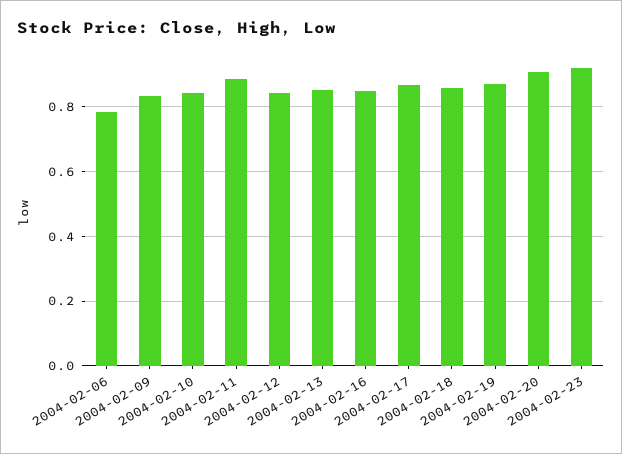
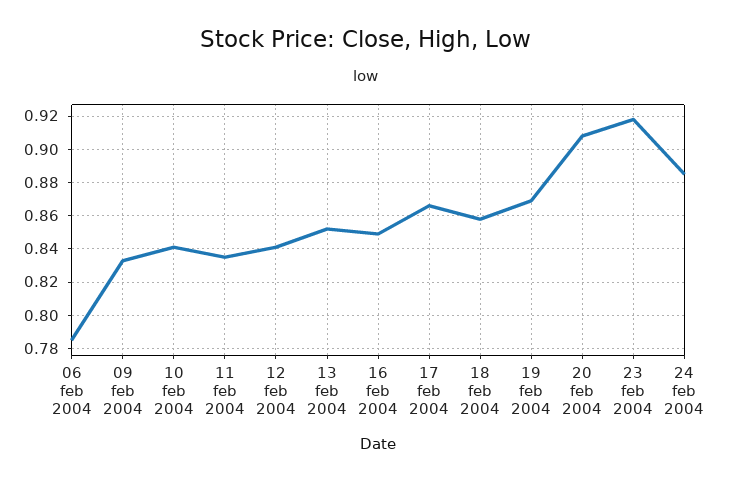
2004-02-11: 0.88 -> 0.835
24 feb 2004: none -> 0.885

